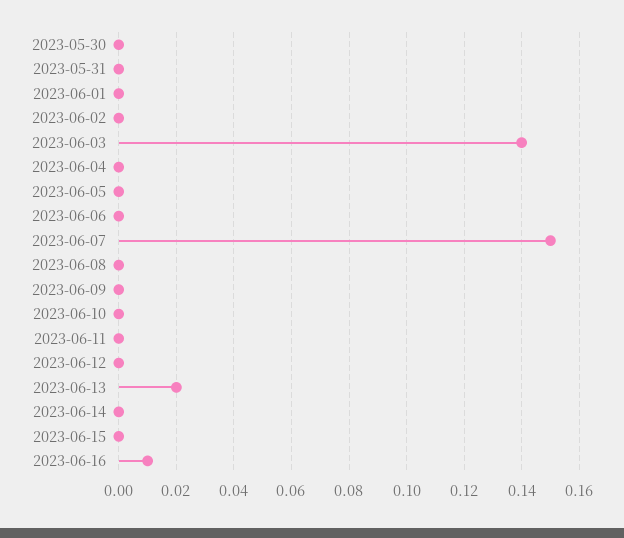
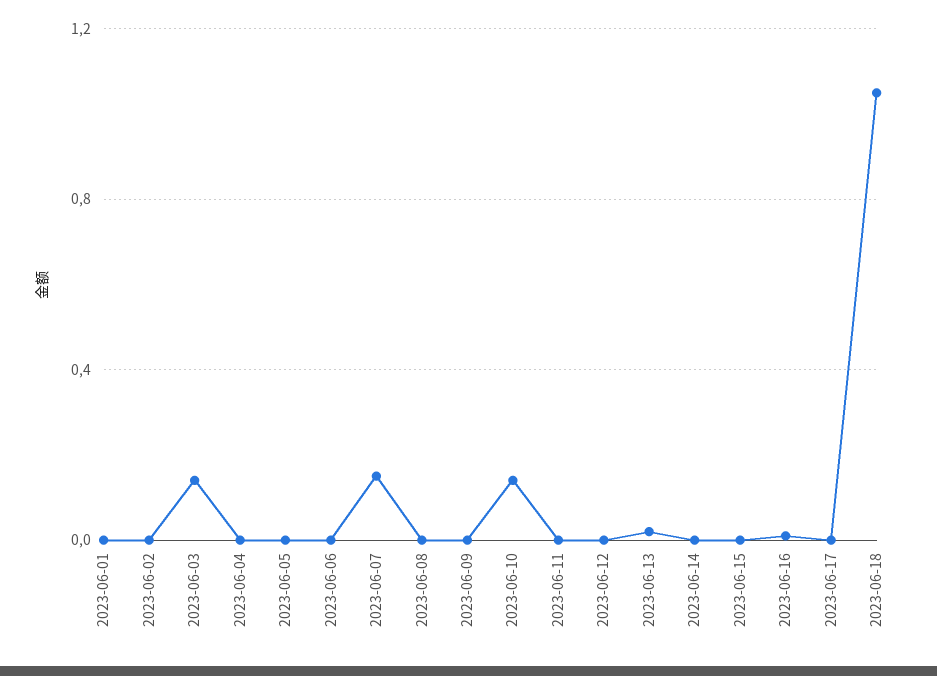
2023-05-30: 0 -> none
2023-05-31: 0 -> none
2023-06-10: 0 -> 0.15
2023-06-17: none -> 0
2023-06-18: none -> 1.05

